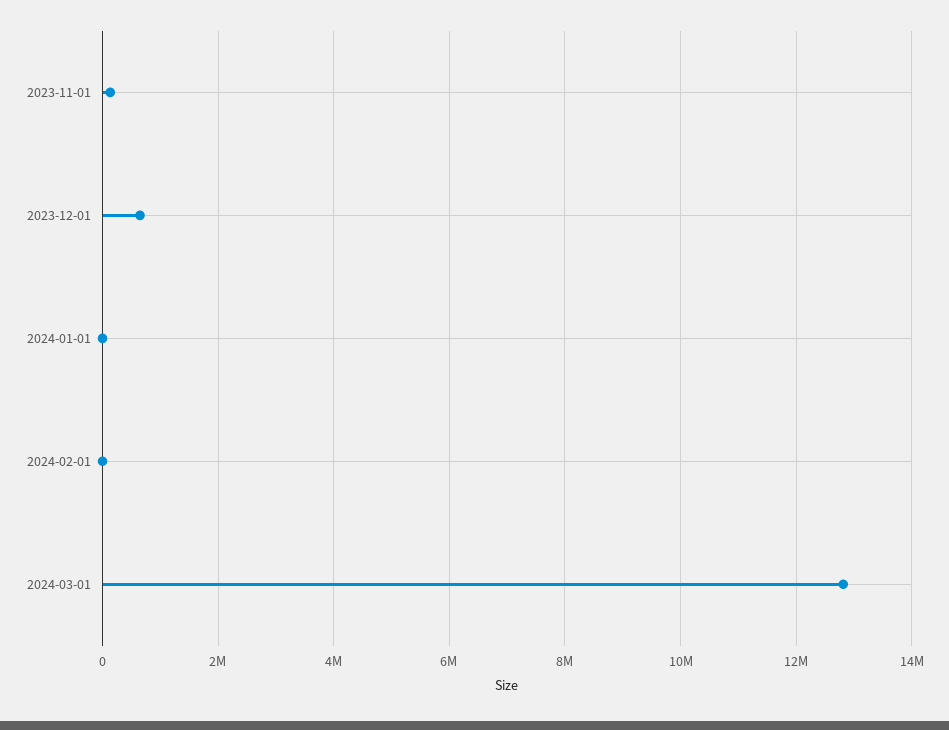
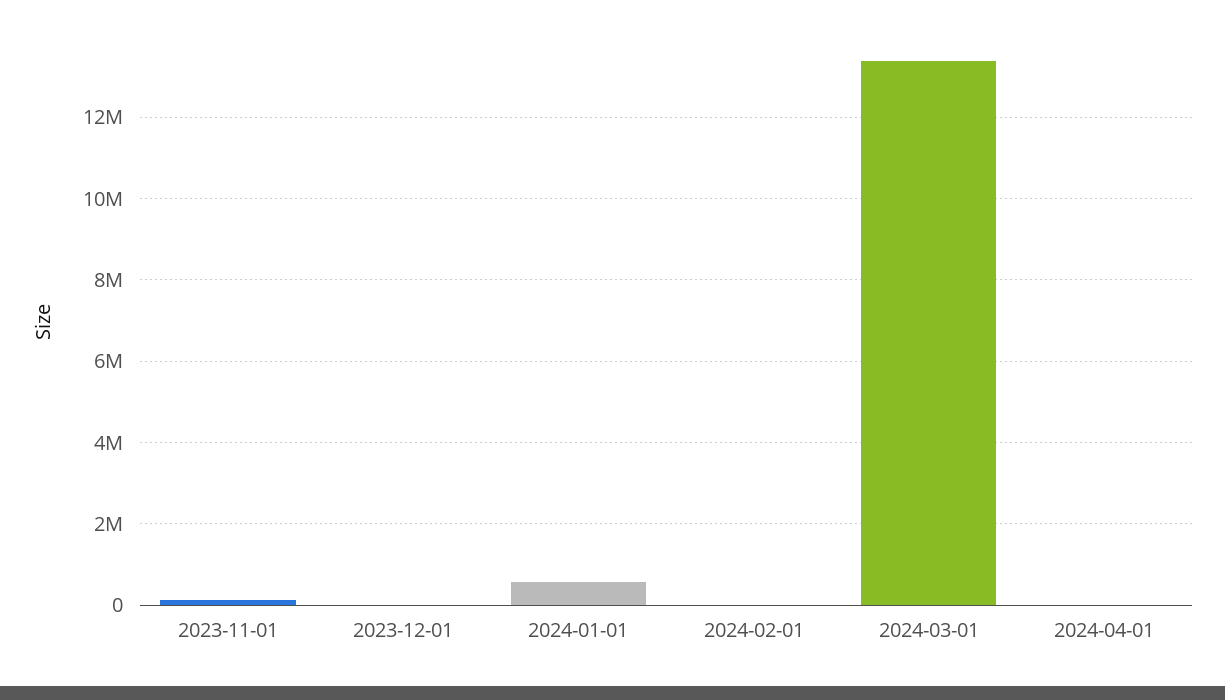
2023-12-01: 600000 -> 0
2024-01-01: 0 -> 600000
2024-03-01: 12800000 -> 13400000
2024-04-01: none -> 0

